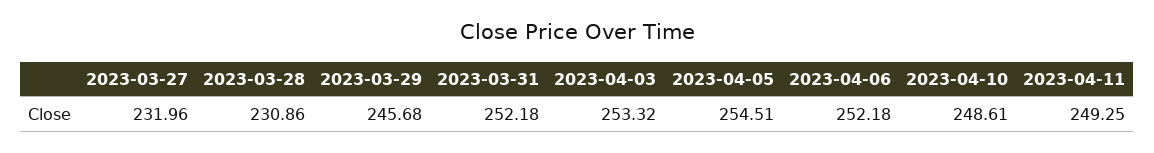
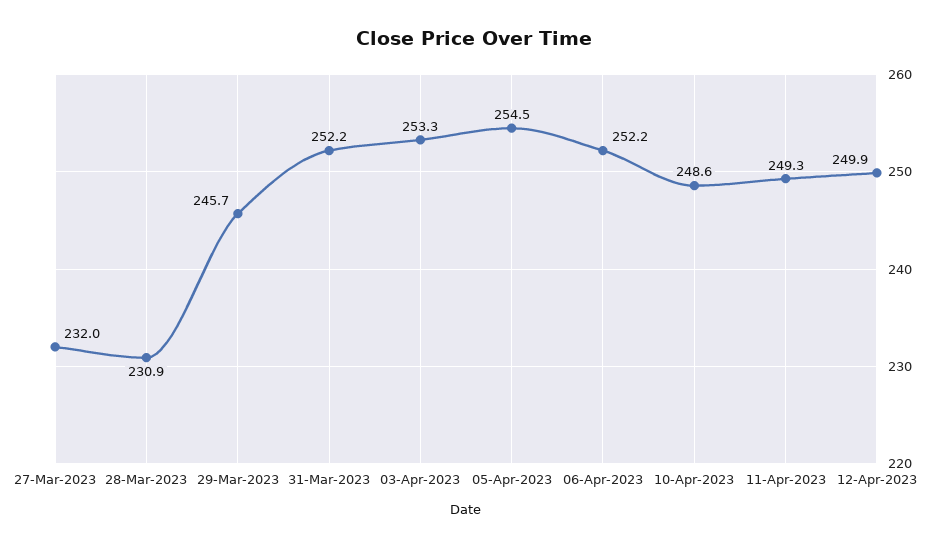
12-Apr-2023: none -> 249.9

